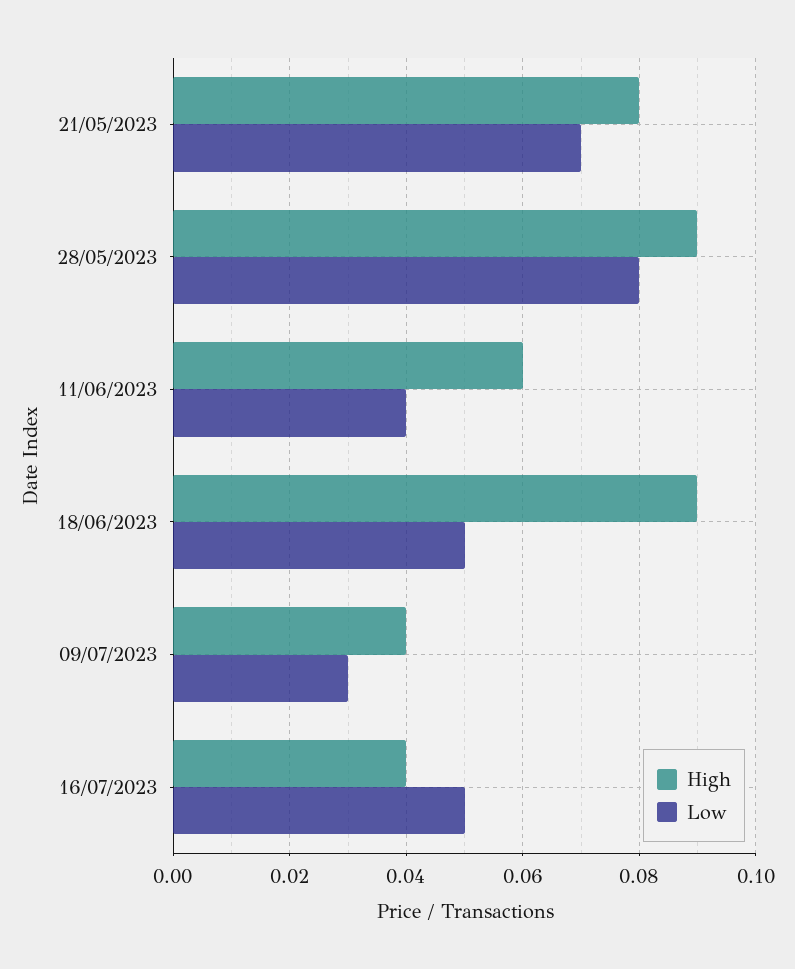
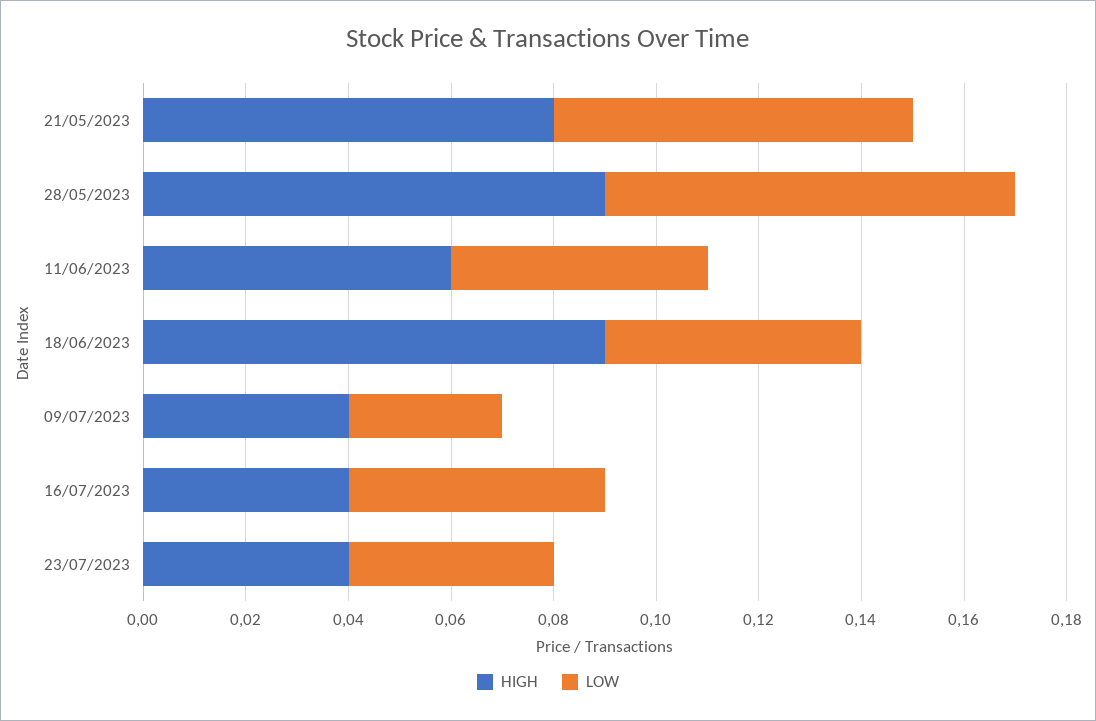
Low, 11/06/2023: 0.04 -> 0.05
High, 23/07/2023: none -> 0.04
Low, 23/07/2023: none -> 0.04

